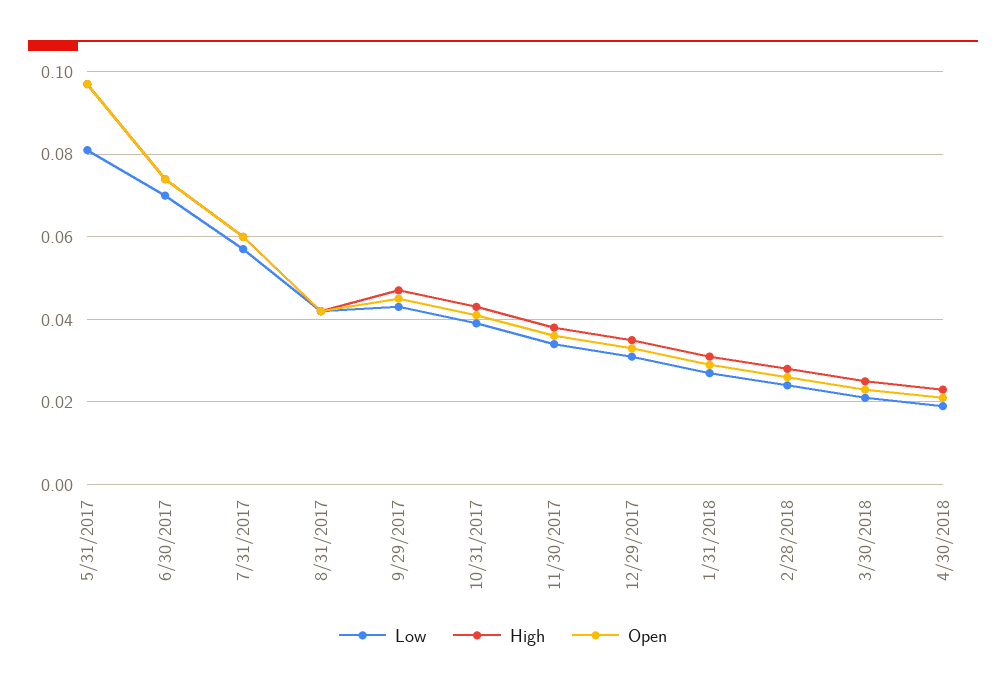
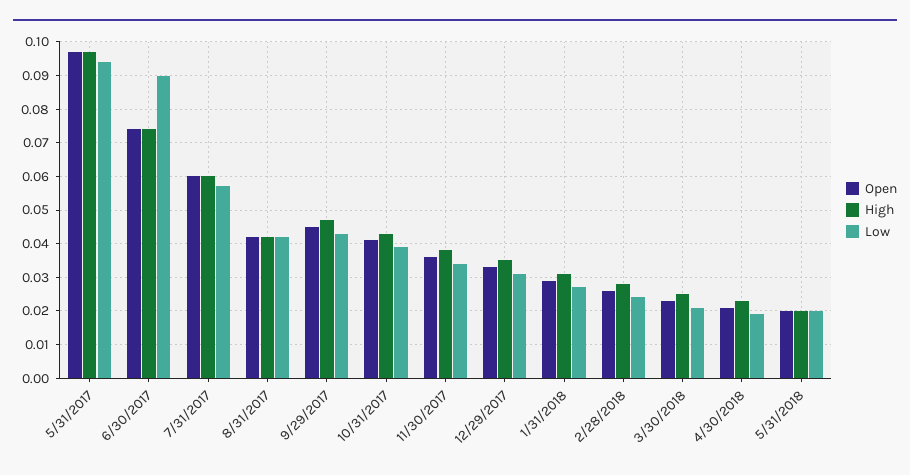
Low, 5/31/2017: 0.08 -> 0.095
Low, 6/30/2017: 0.07 -> 0.09
Open, 5/31/2018: none -> 0.02
High, 5/31/2018: none -> 0.02
Low, 5/31/2018: none -> 0.02

